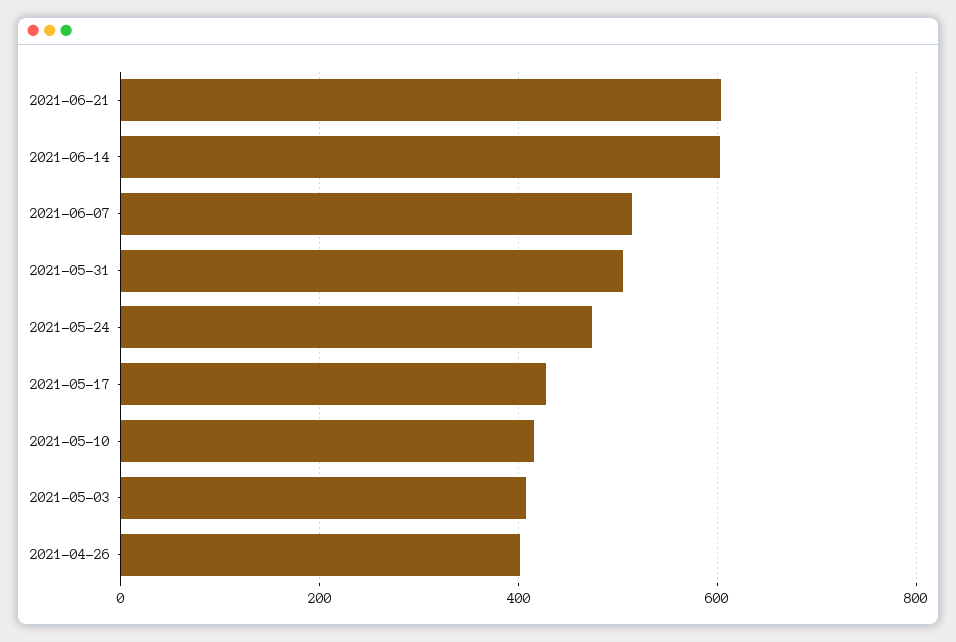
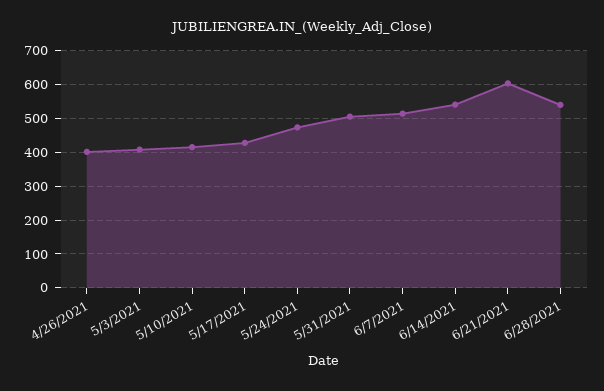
2021-06-14: 600 -> 540
6/28/2021: none -> 540

